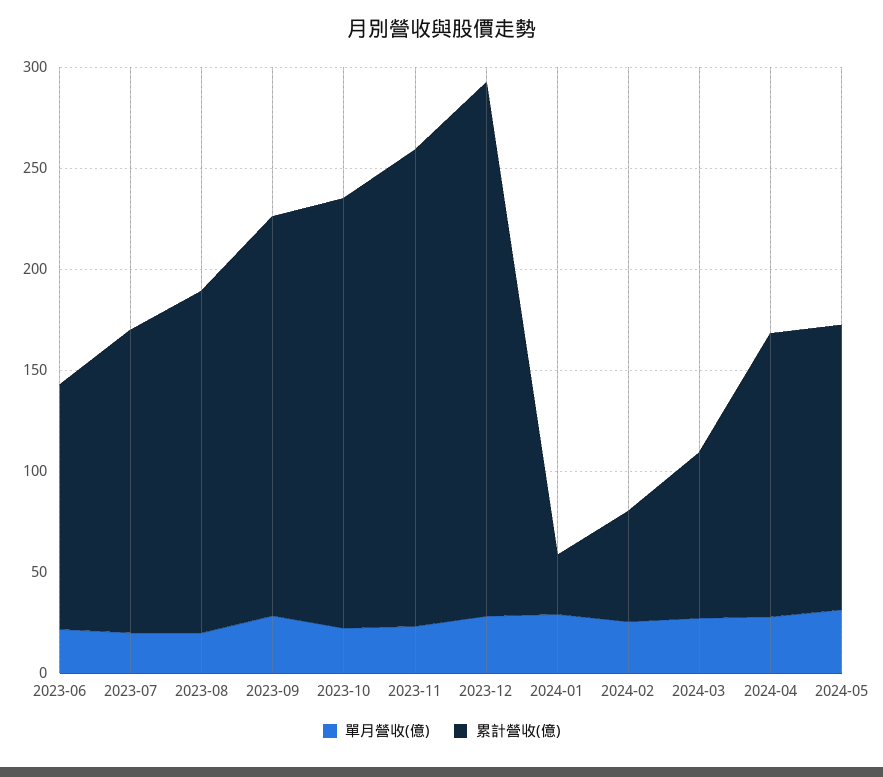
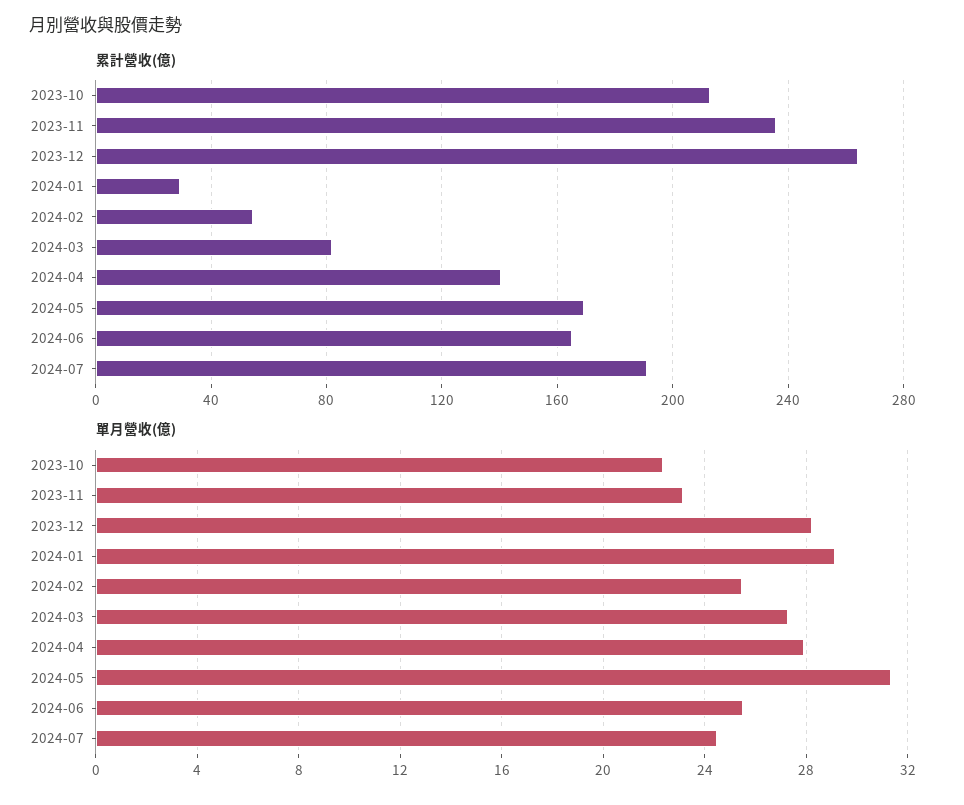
單月營收(億), 2023-06: 20 -> none
累計營收(億), 2023-06: 120 -> none
單月營收(億), 2023-07: 20 -> none
累計營收(億), 2023-07: 150 -> none
單月營收(億), 2023-08: 20 -> none
累計營收(億), 2023-08: 170 -> none
單月營收(億), 2023-09: 30 -> none
累計營收(億), 2023-09: 200 -> none
累計營收(億), 2024-05: 140 -> 170
累計營收(億), 2024-06: none -> 165
累計營收(億), 2024-07: none -> 190
單月營收(億), 2024-06: none -> 25.5
單月營收(億), 2024-07: none -> 24.5

